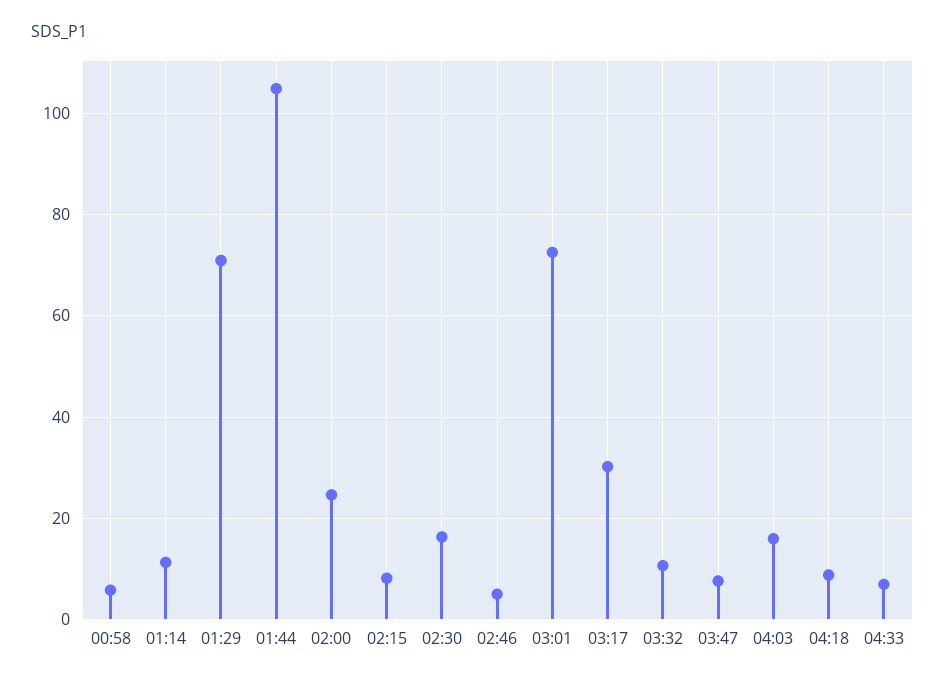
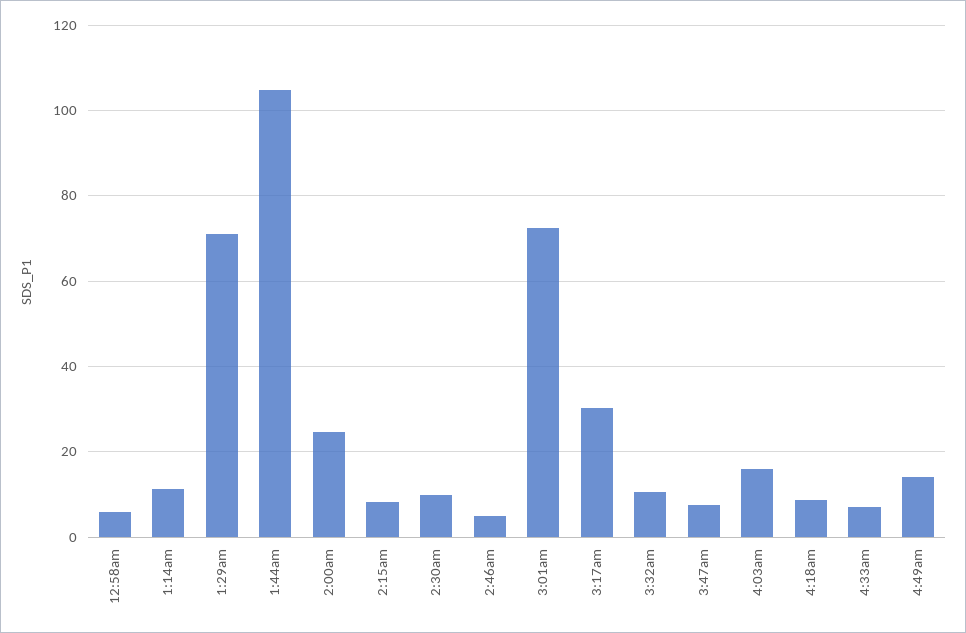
02:30: 16 -> 10
4:49am: none -> 14

